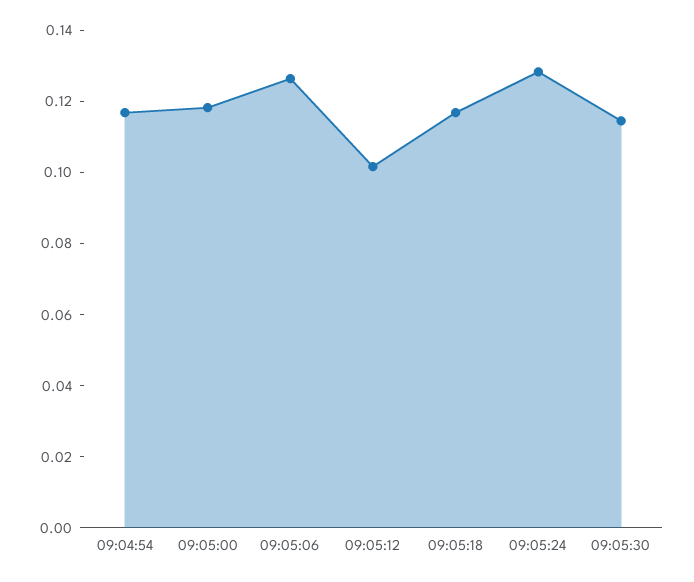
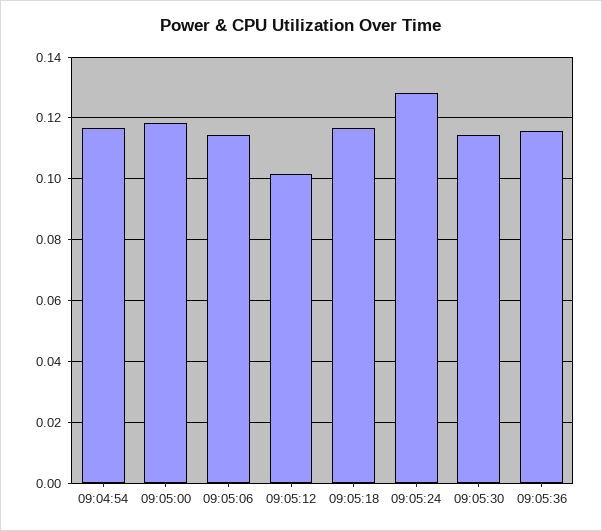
09:05:06: 0.125 -> 0.114
09:05:36: none -> 0.116

